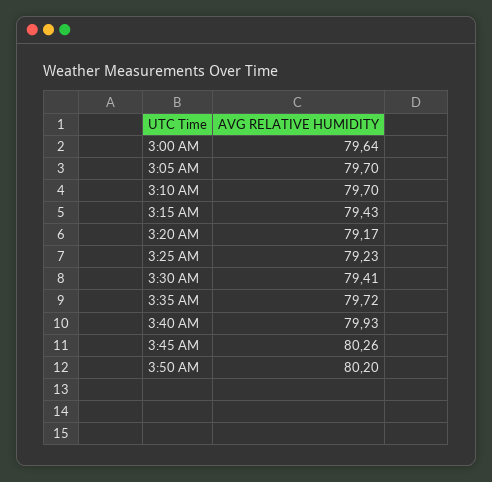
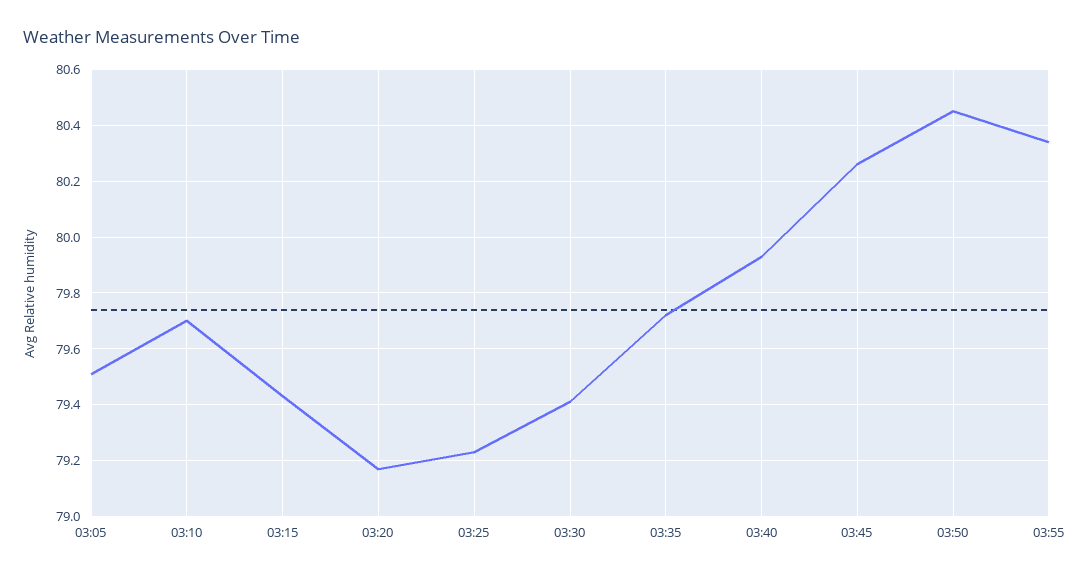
3:00 AM: 79.64 -> none
3:05 AM: 79.7 -> 79.5
3:50 AM: 80.2 -> 80.45
03:55: none -> 80.35

